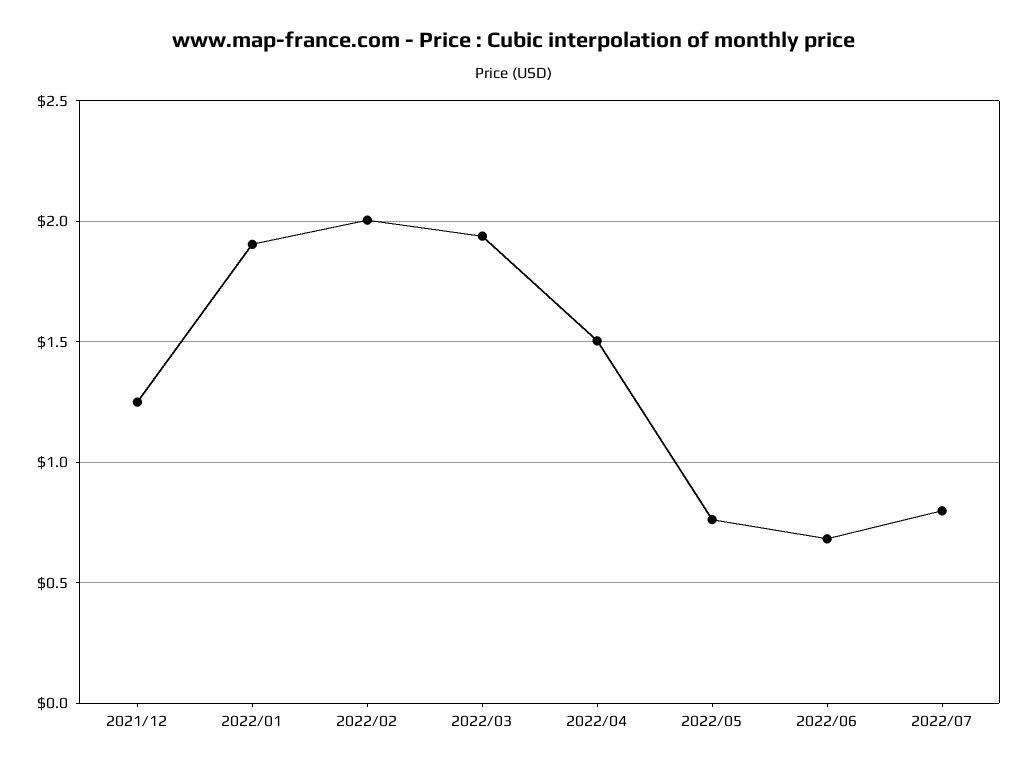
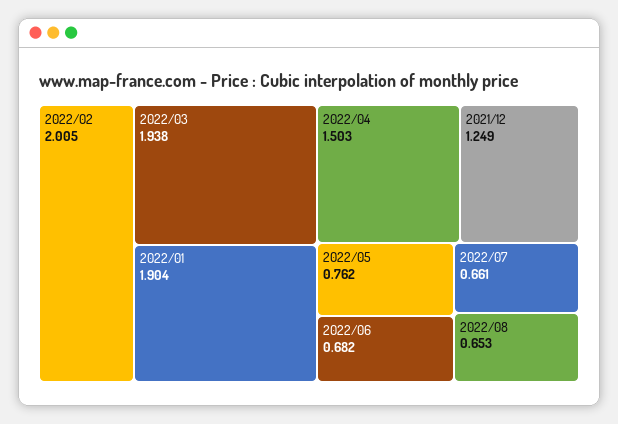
2022/07: 0.8 -> 0.661
2022/08: none -> 0.653

